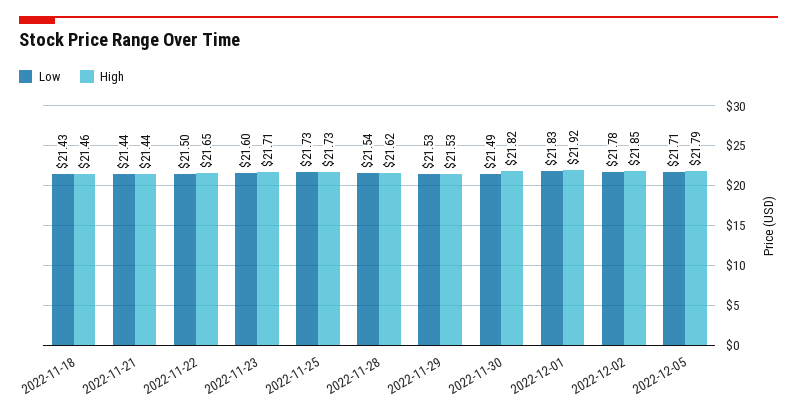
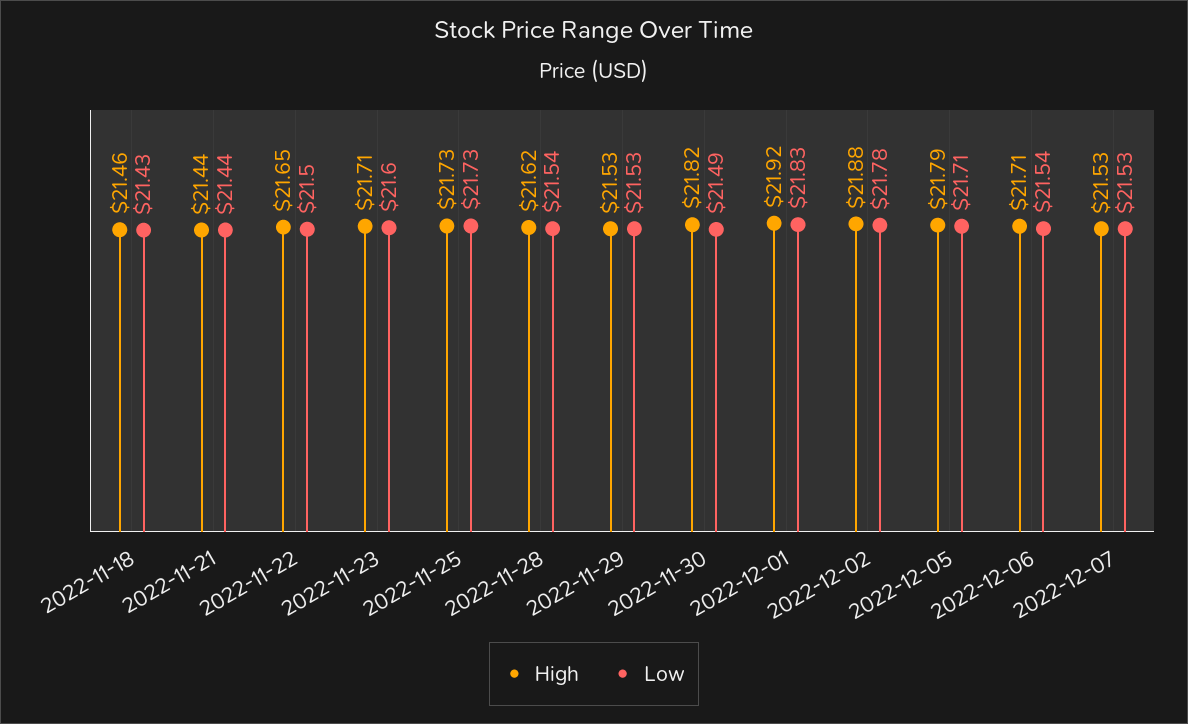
High, 2022-12-02: 21.85 -> 21.88
High, 2022-12-06: none -> 21.71
Low, 2022-12-06: none -> 21.54
High, 2022-12-07: none -> 21.53
Low, 2022-12-07: none -> 21.53

